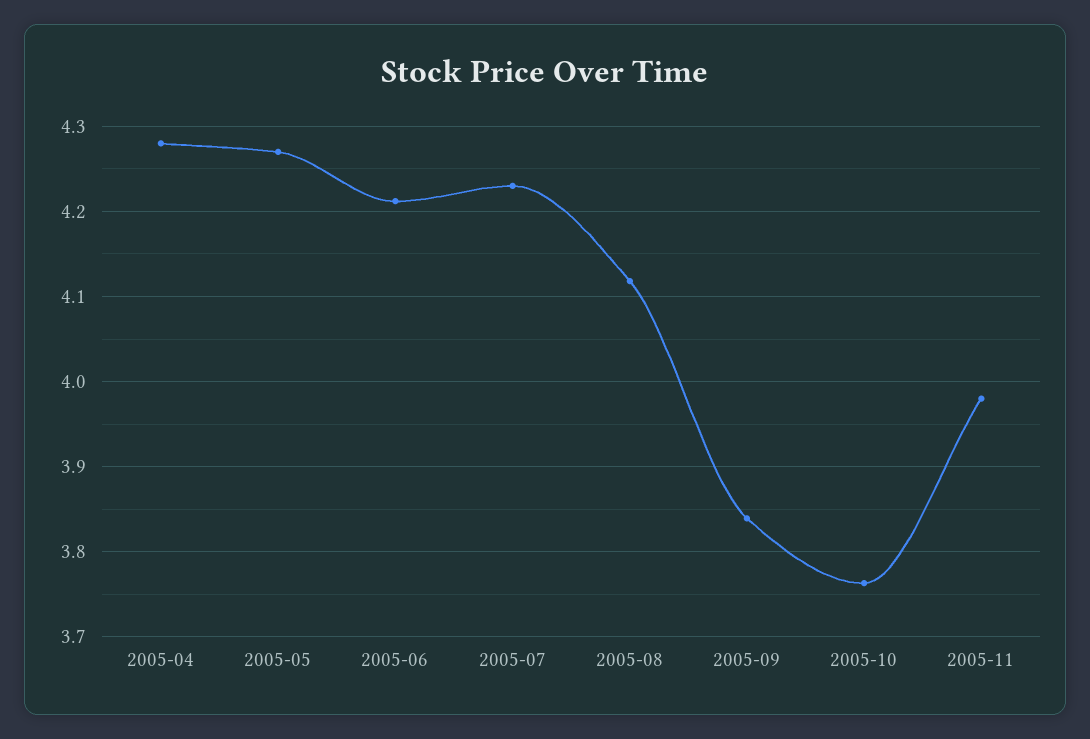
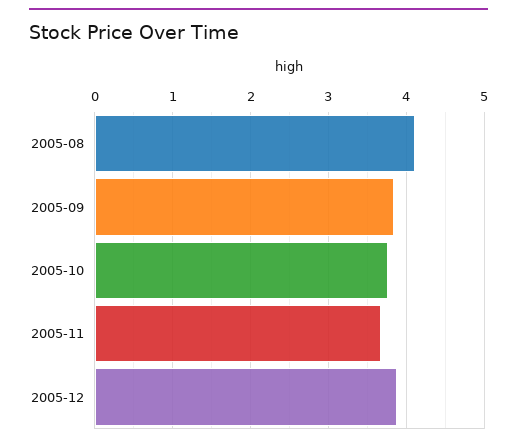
2005-04: 4.28 -> none
2005-05: 4.27 -> none
2005-06: 4.21 -> none
2005-07: 4.23 -> none
2005-11: 3.98 -> 3.7
2005-12: none -> 3.9

